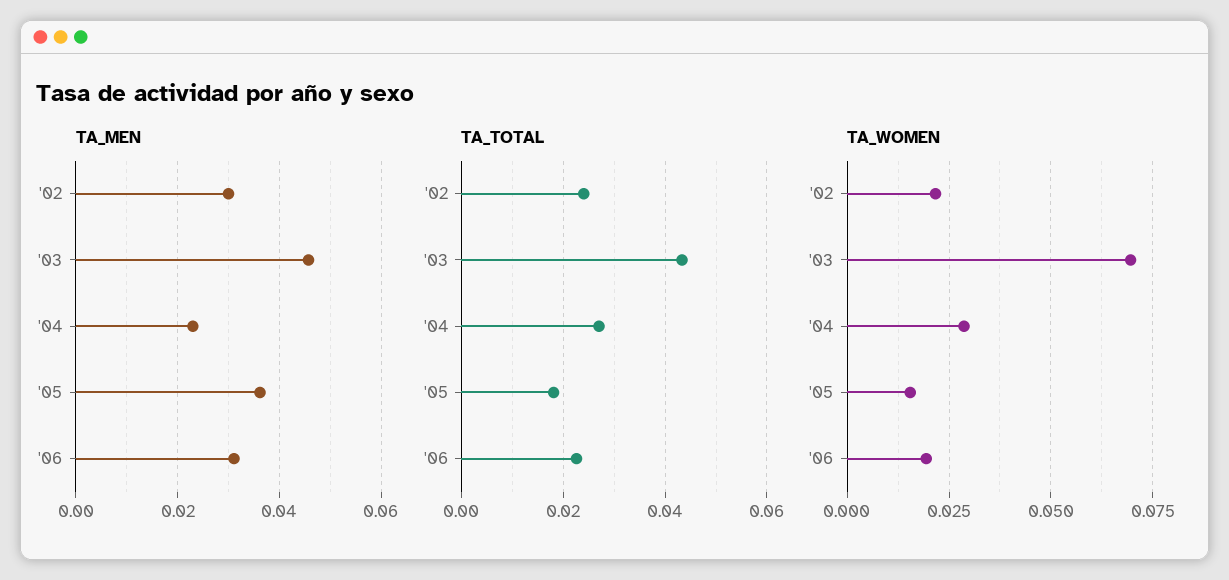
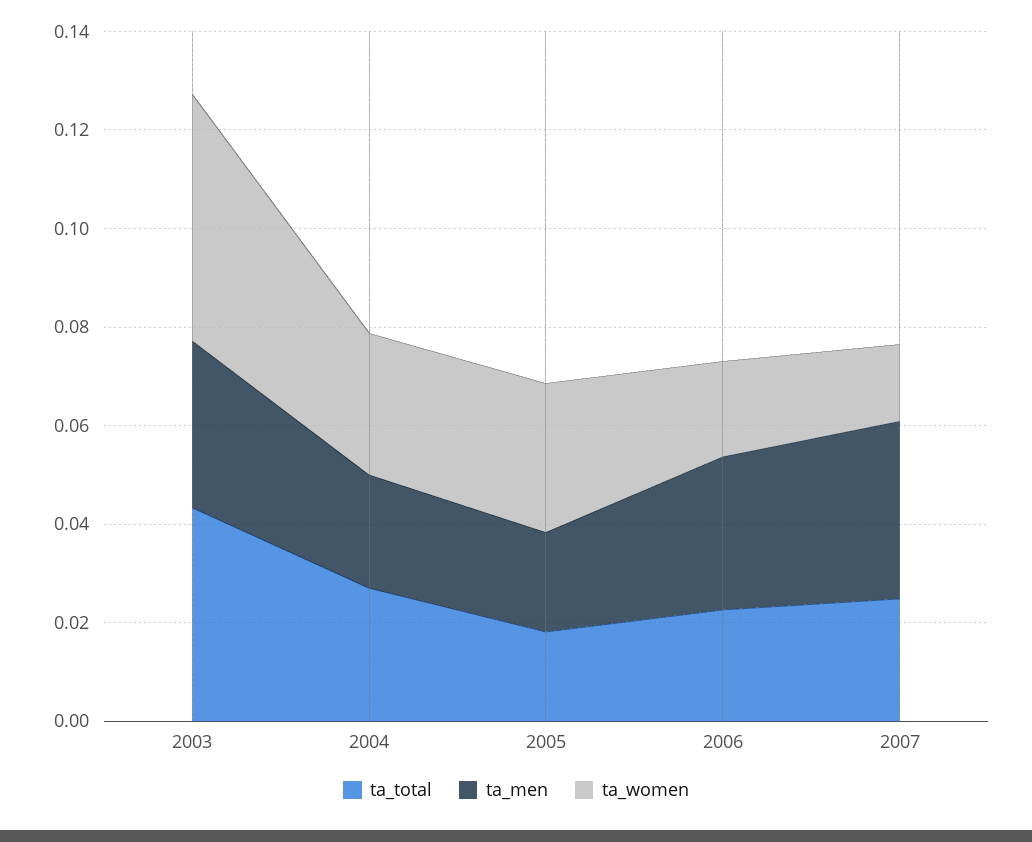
TA_MEN, '02: 0.03 -> none
TA_MEN, '03: 0.046 -> 0.035
TA_MEN, '05: 0.036 -> 0.02
TA_TOTAL, '02: 0.024 -> none
TA_WOMEN, '02: 0.0225 -> none
TA_WOMEN, '03: 0.07 -> 0.05
TA_WOMEN, '05: 0.015 -> 0.03
TA_TOTAL, 2007: none -> 0.025
TA_MEN, 2007: none -> 0.035
TA_WOMEN, 2007: none -> 0.015

